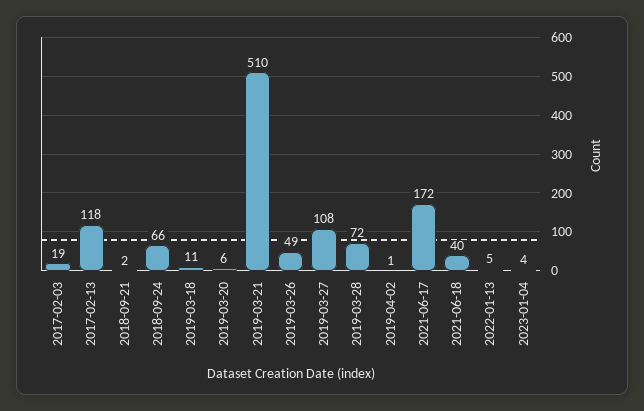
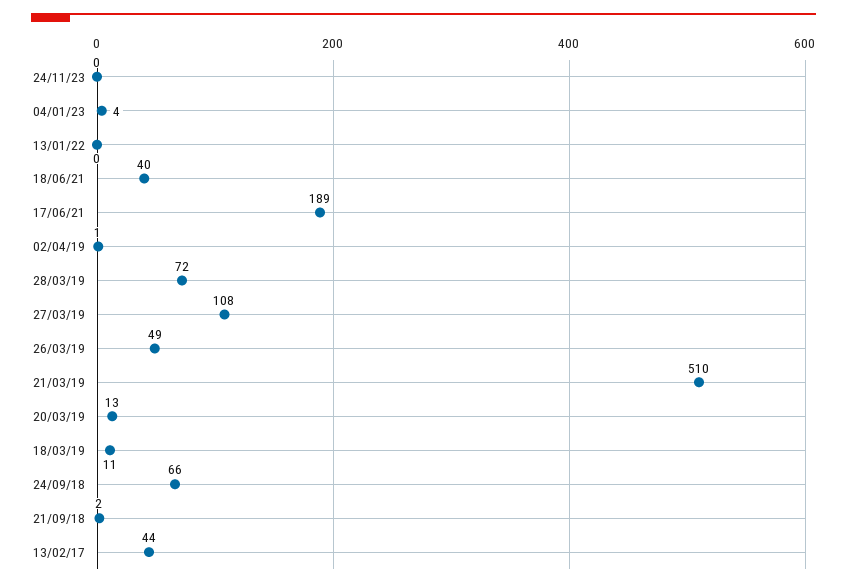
2017-02-03: 19 -> none
2017-02-13: 118 -> 44
2019-03-20: 6 -> 13
2021-06-17: 172 -> 189
2022-01-13: 5 -> 0
24/11/23: none -> 0

